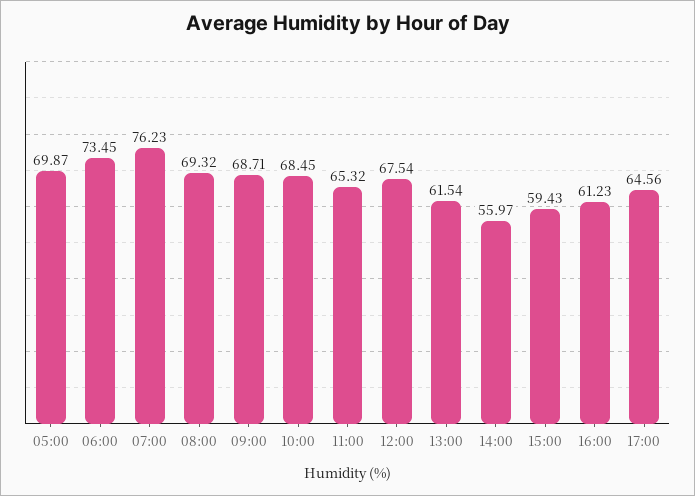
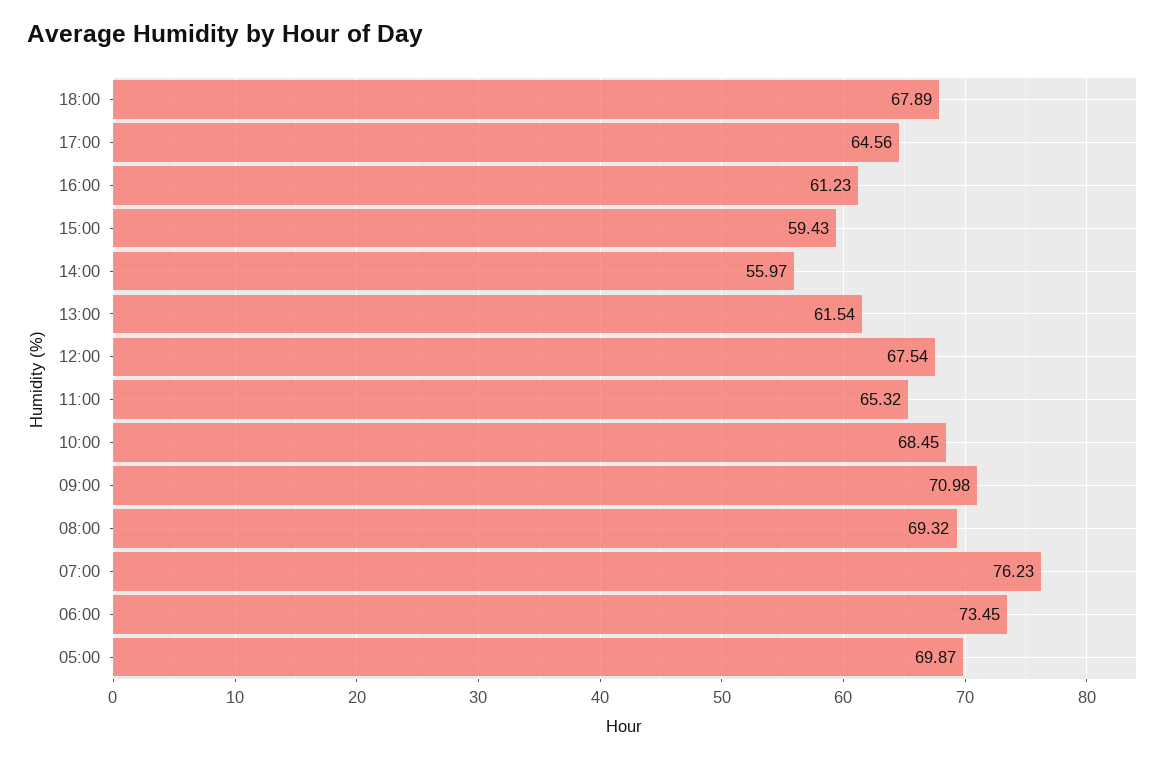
09:00: 68.71 -> 70.98
18:00: none -> 67.89

